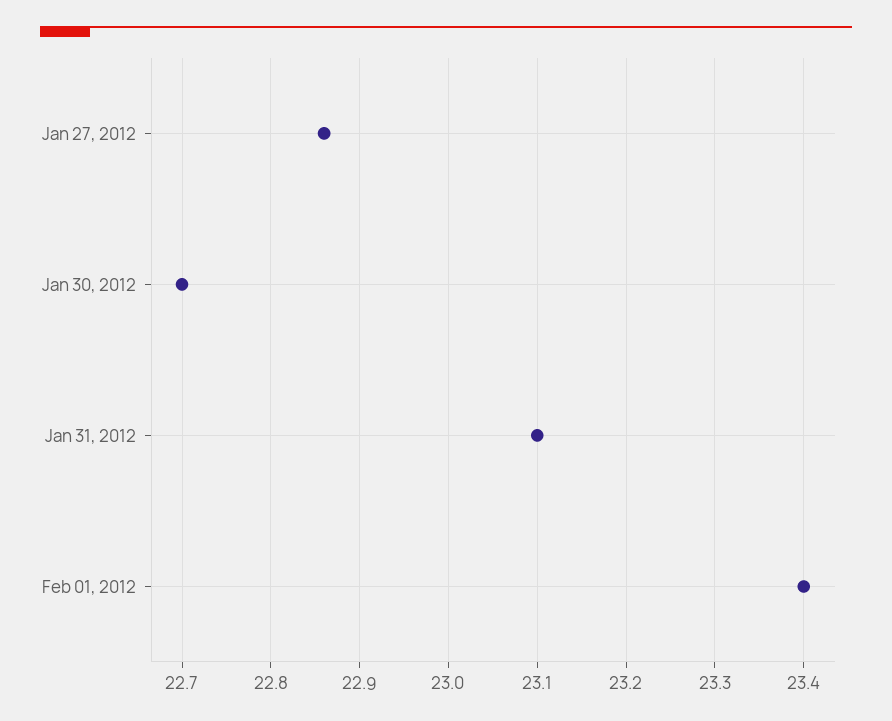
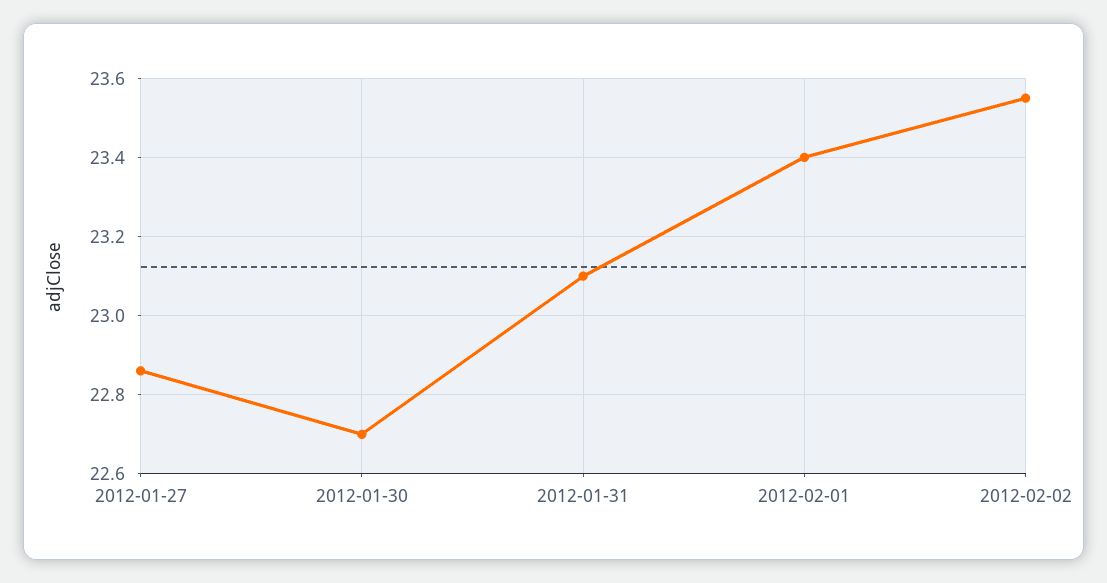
2012-02-02: none -> 23.55

